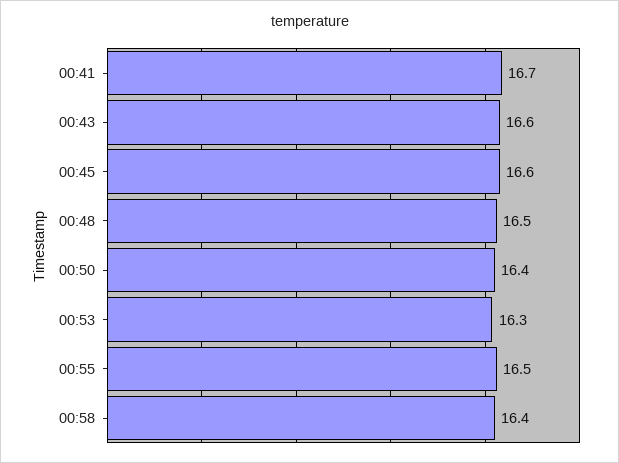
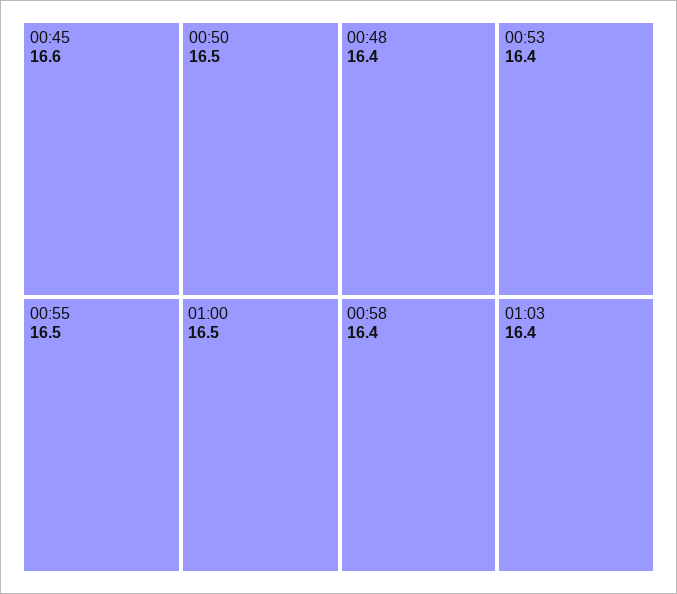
00:41: 16.7 -> none
00:43: 16.6 -> none
00:48: 16.5 -> 16.4
00:50: 16.4 -> 16.5
00:53: 16.3 -> 16.4
01:00: none -> 16.5
01:03: none -> 16.4

